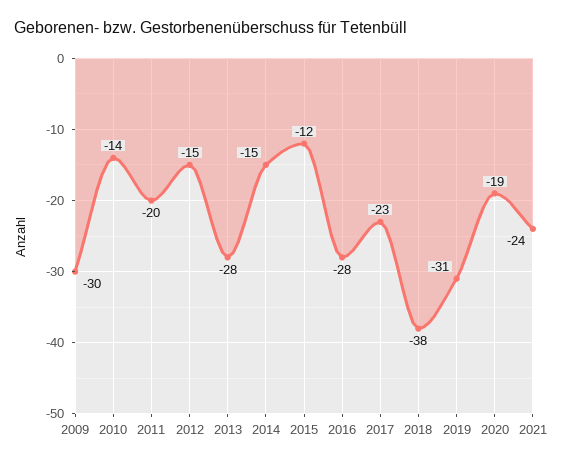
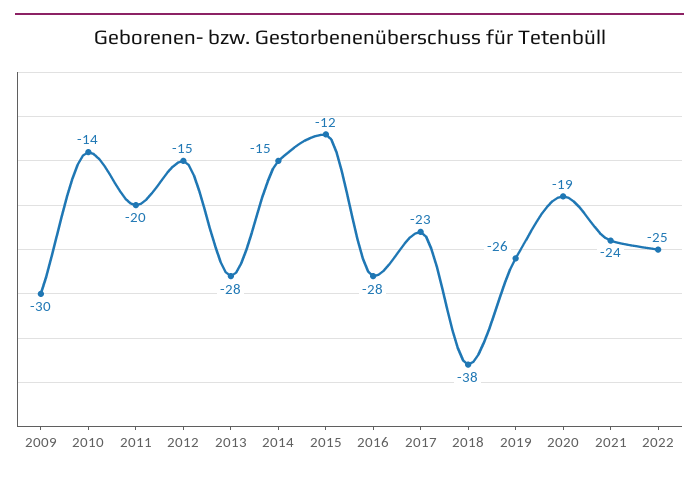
2019: -31 -> -26
2022: none -> -25

